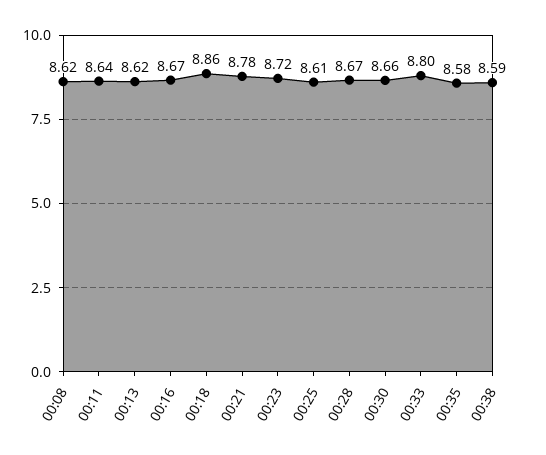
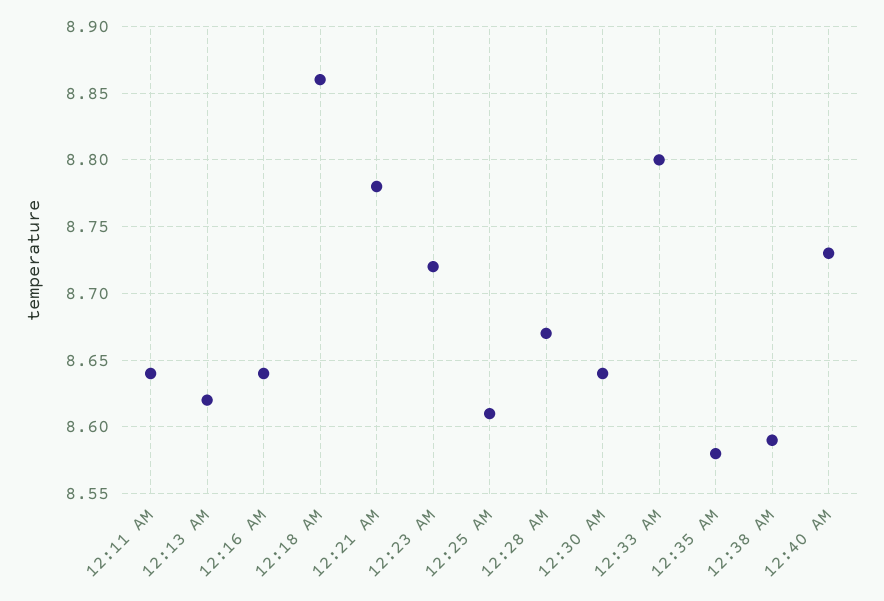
00:08: 8.62 -> none
00:16: 8.67 -> 8.64
00:30: 8.66 -> 8.64
12:40 AM: none -> 8.73

